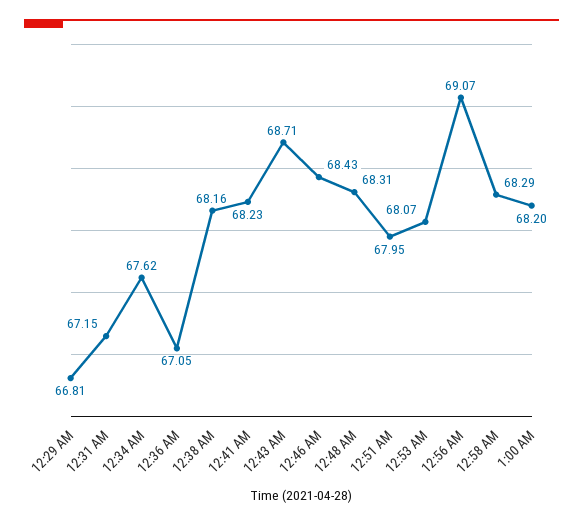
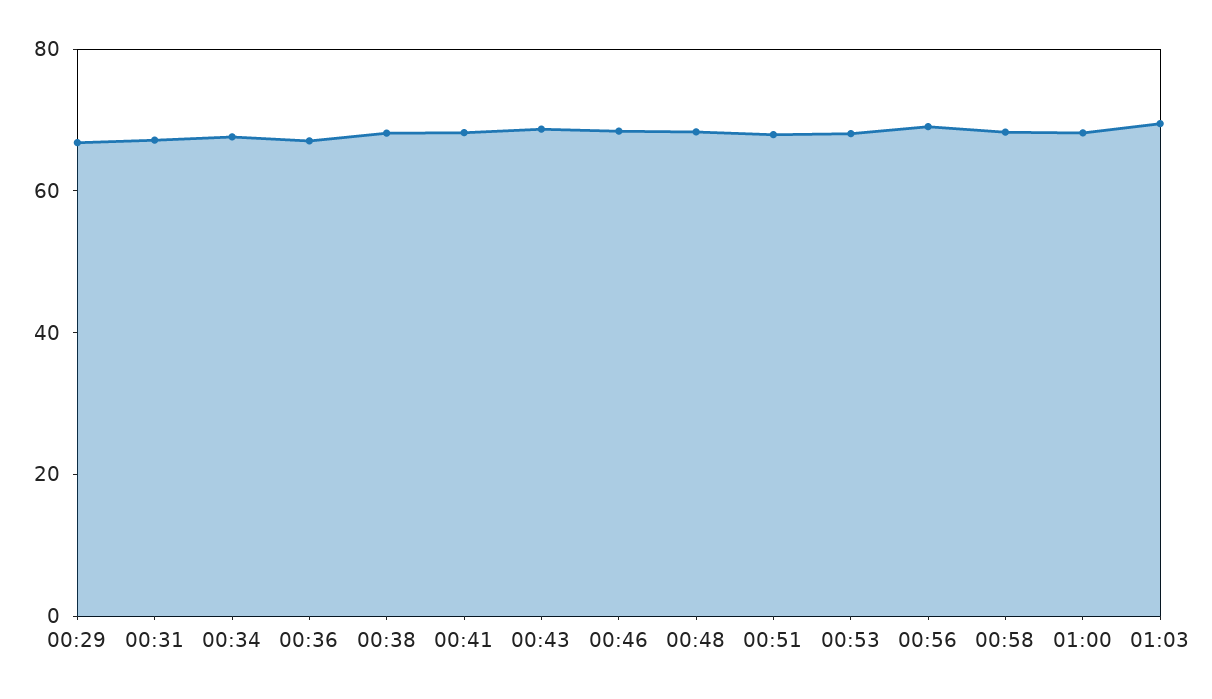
01:03: none -> 70

